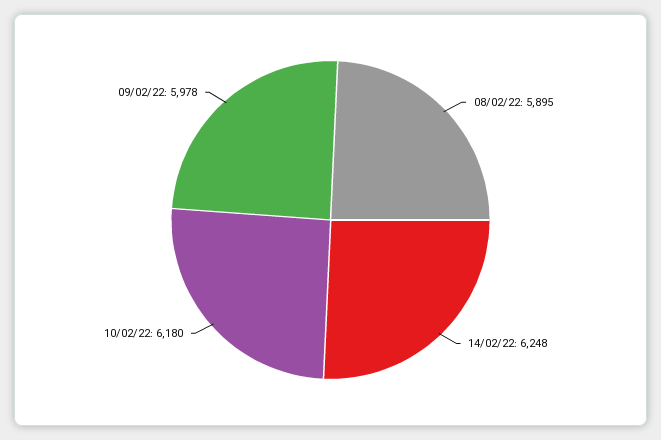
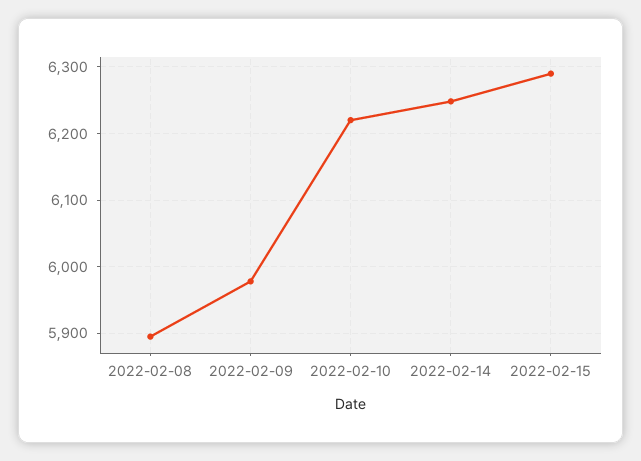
10/02/22: 6180 -> 6220
2022-02-15: none -> 6290

